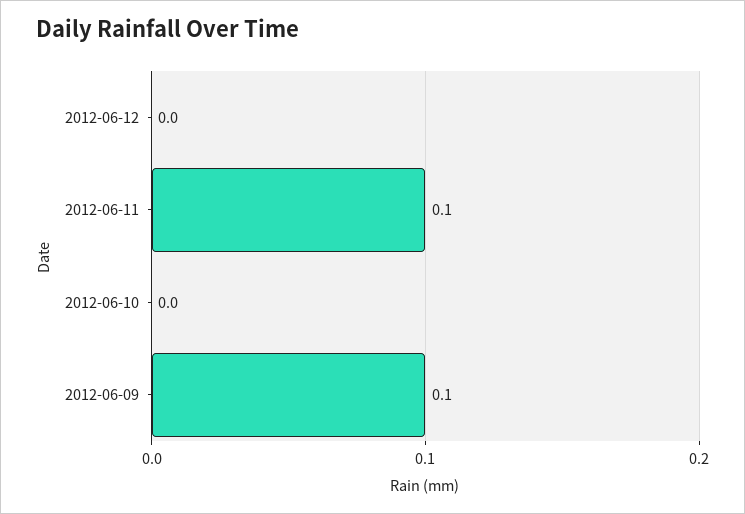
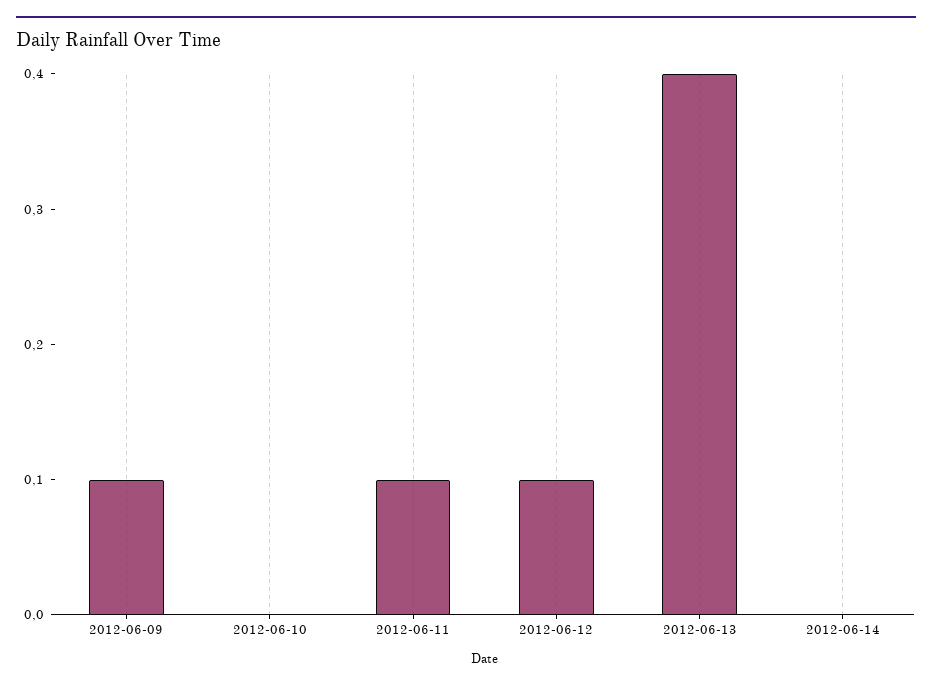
2012-06-12: 0 -> 0.1
2012-06-13: none -> 0.4
2012-06-14: none -> 0

